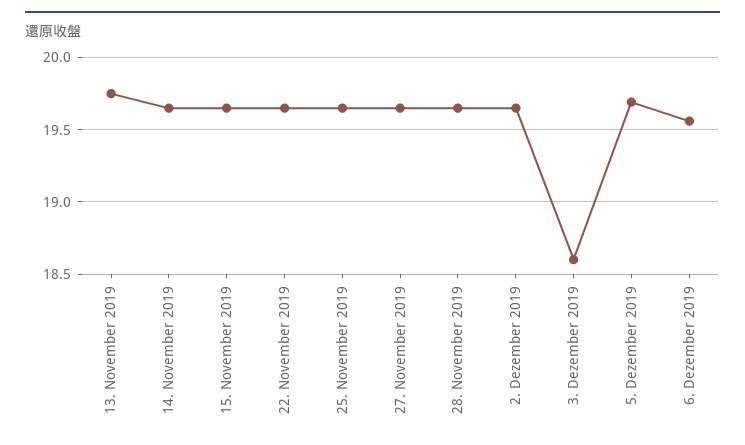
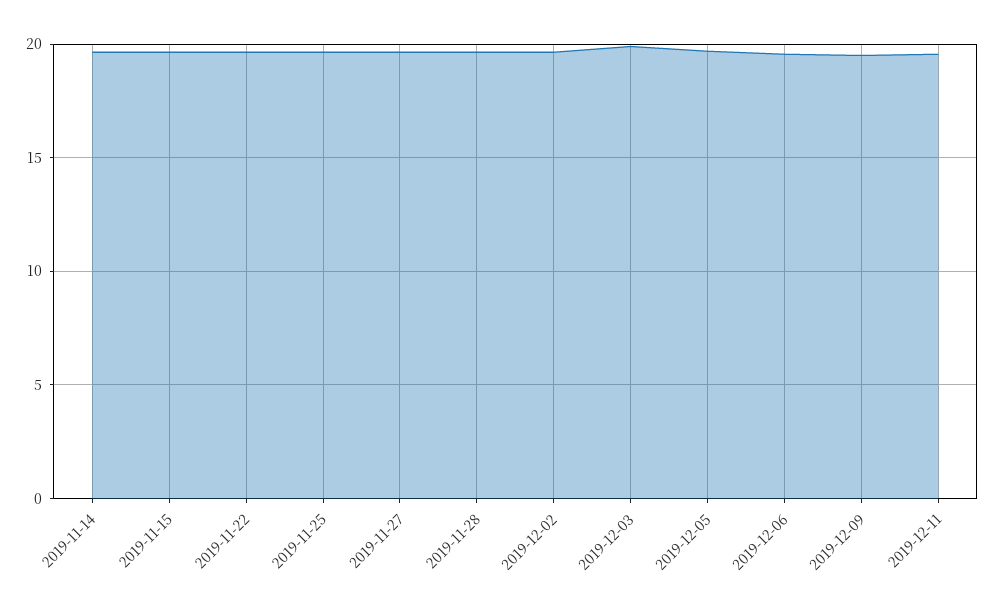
13. November 2019: 19.75 -> none
3. Dezember 2019: 18.6 -> 20
2019-12-09: none -> 19.5
2019-12-11: none -> 19.5

